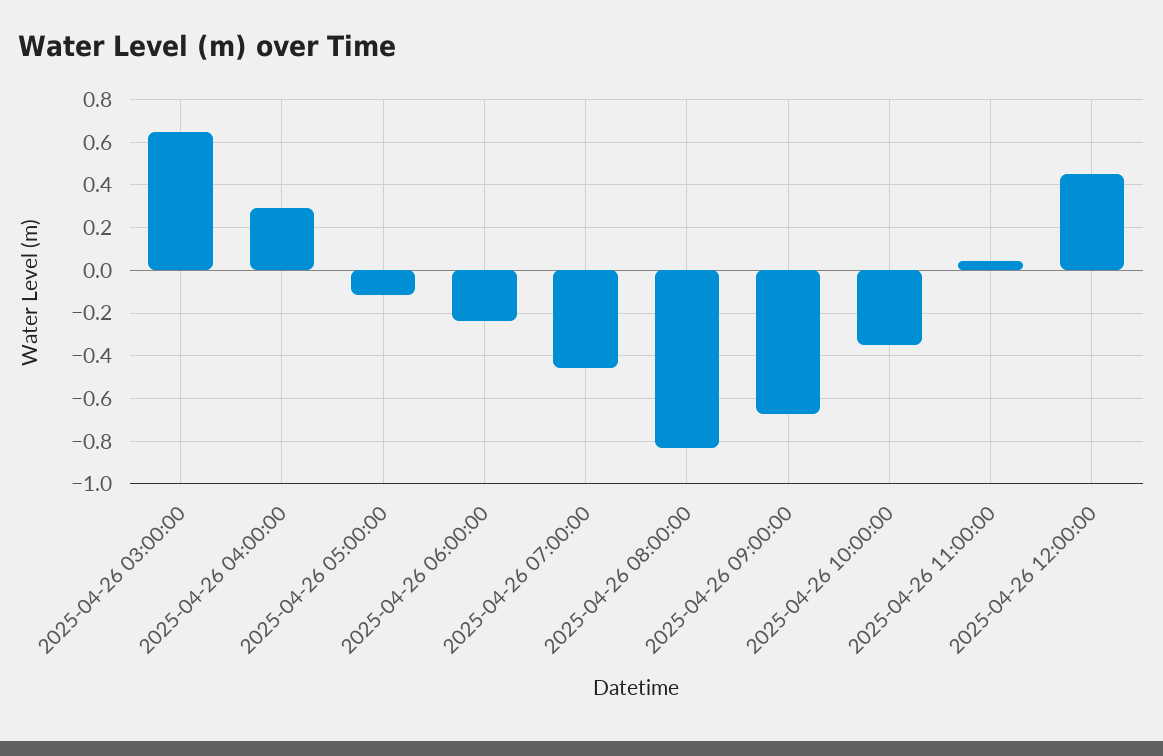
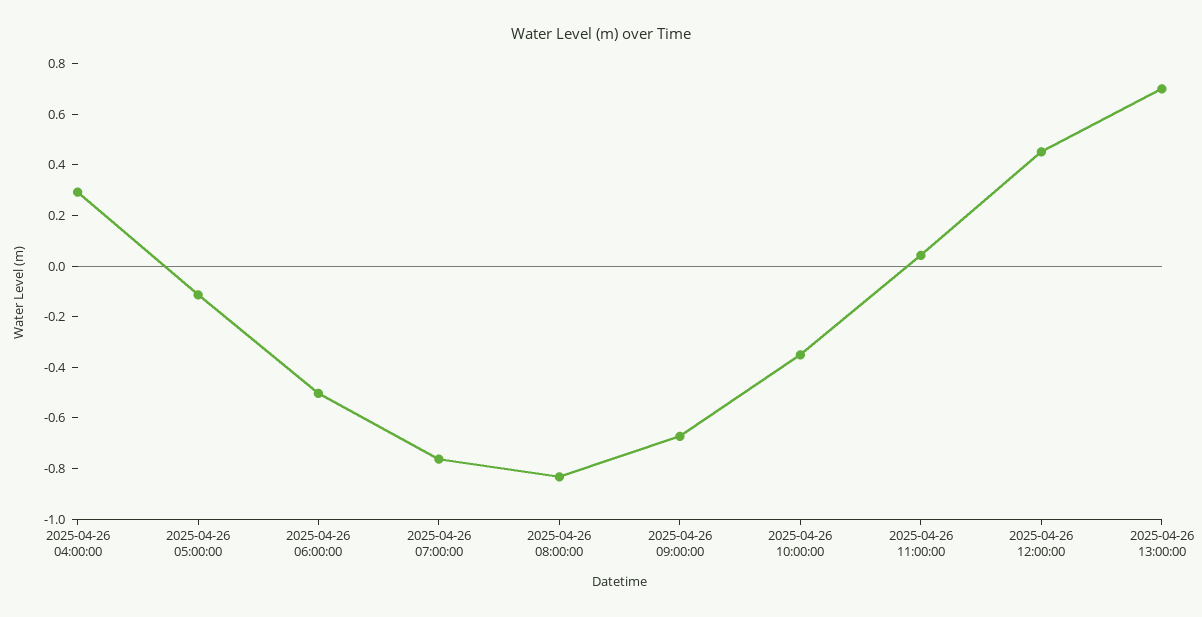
2025-04-26 03:00:00: 0.65 -> none
2025-04-26 06:00:00: -0.25 -> -0.5
2025-04-26 07:00:00: -0.45 -> -0.75
2025-04-26 13:00:00: none -> 0.7

